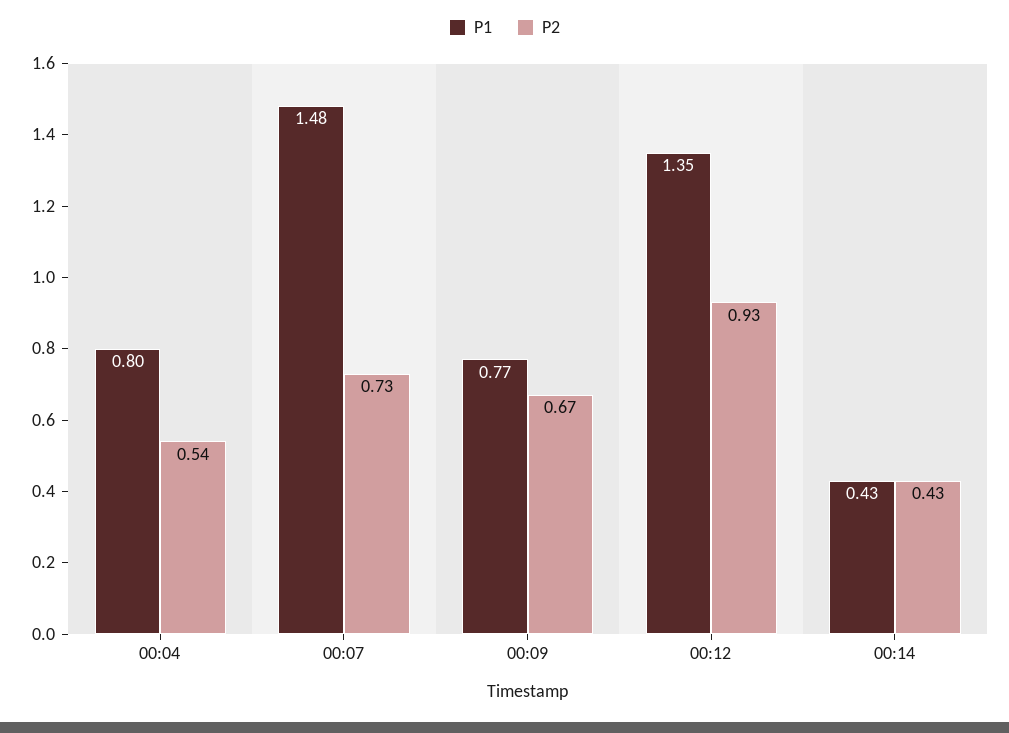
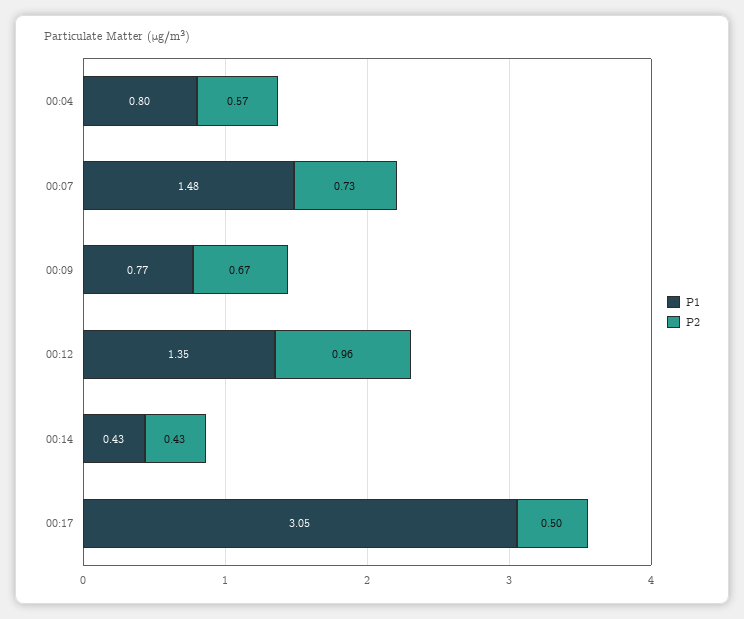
P2, 00:04: 0.54 -> 0.57
P2, 00:12: 0.93 -> 0.96
P1, 00:17: none -> 3.05
P2, 00:17: none -> 0.5

